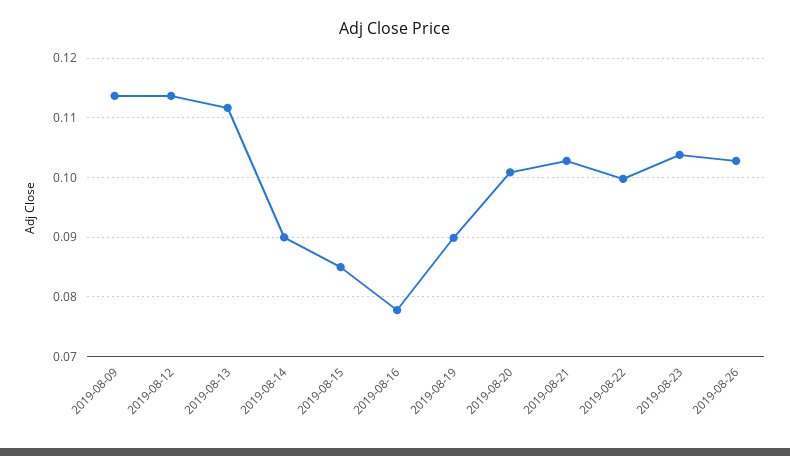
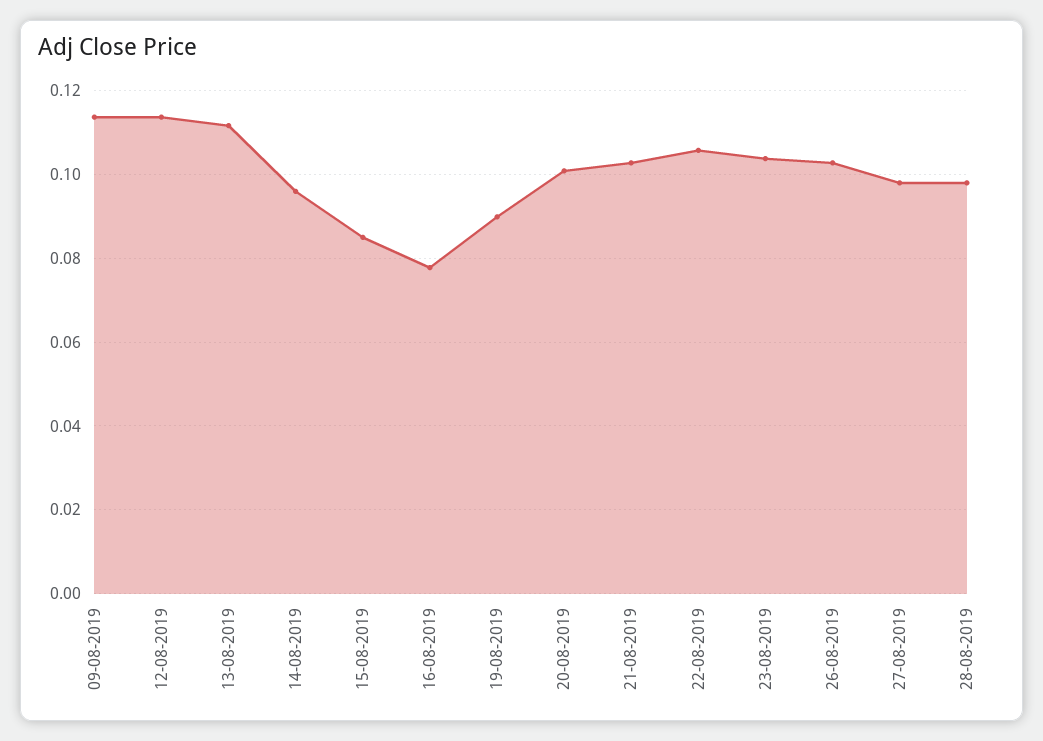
2019-08-14: 0.09 -> 0.096
2019-08-22: 0.1 -> 0.106
27-08-2019: none -> 0.098
28-08-2019: none -> 0.098

